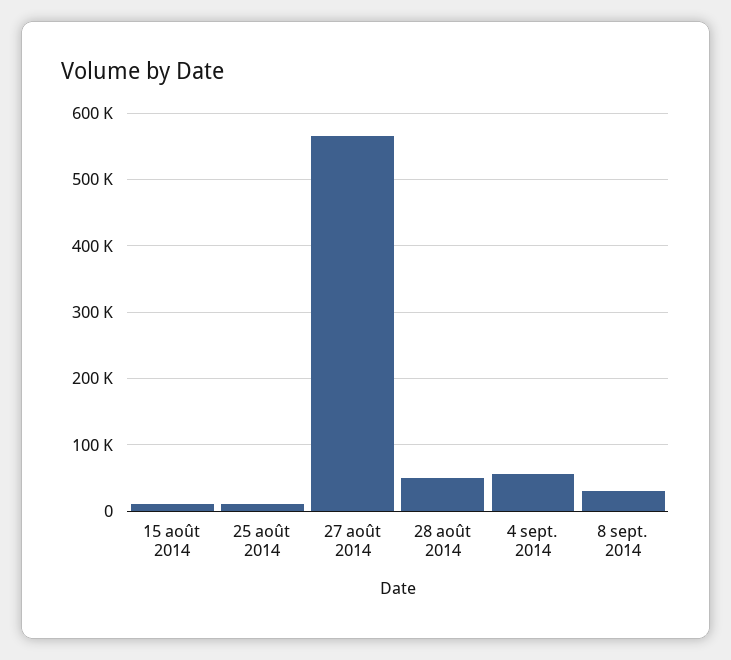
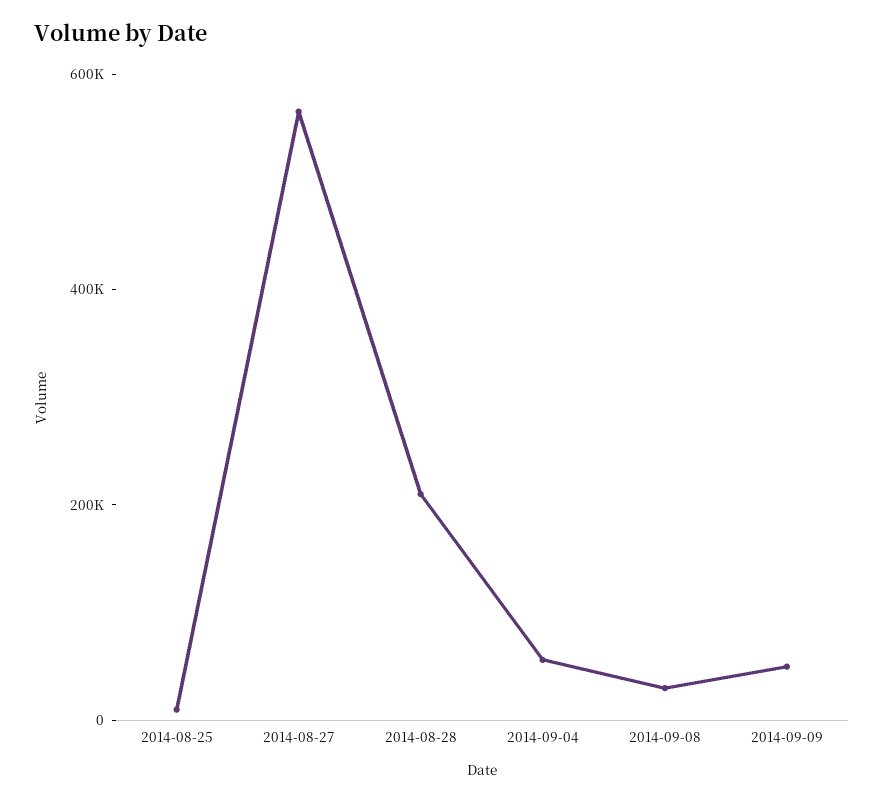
15 août 2014: 10000 -> none
28 août 2014: 50000 -> 200000
2014-09-09: none -> 50000

